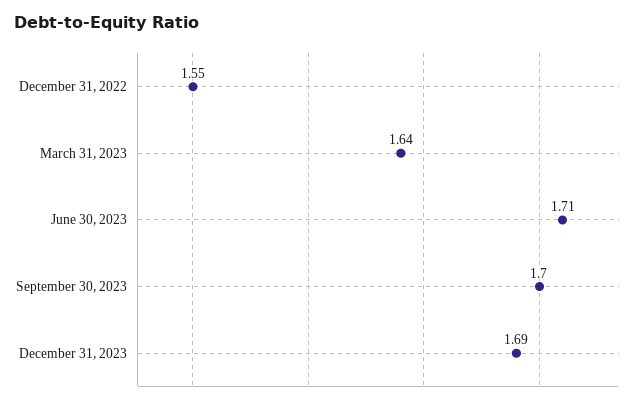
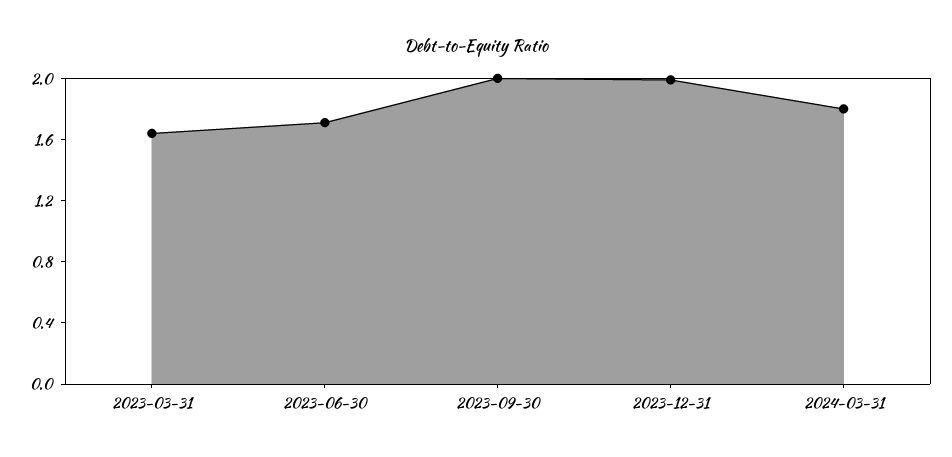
December 31, 2022: 1.55 -> none
September 30, 2023: 1.7 -> 2
December 31, 2023: 1.69 -> 2
2024-03-31: none -> 1.8

